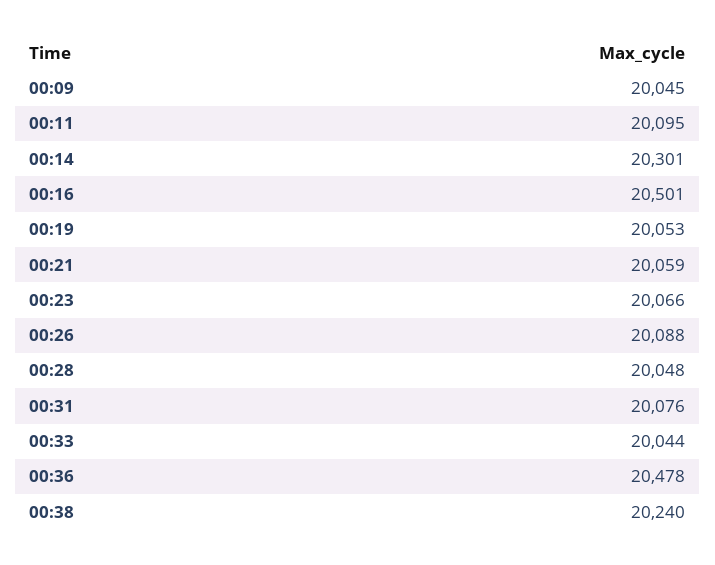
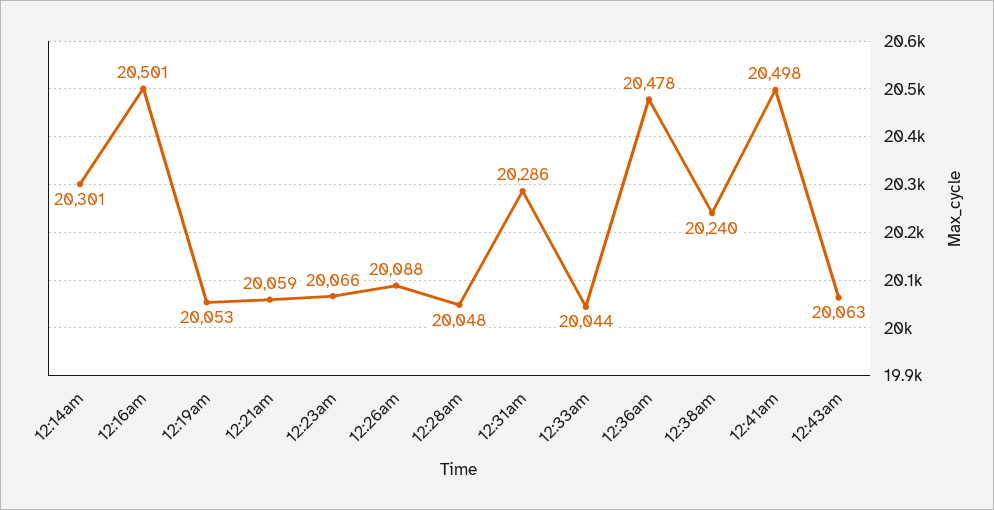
00:09: 20045 -> none
00:11: 20095 -> none
00:31: 20076 -> 20286
12:41am: none -> 20498
12:43am: none -> 20063

